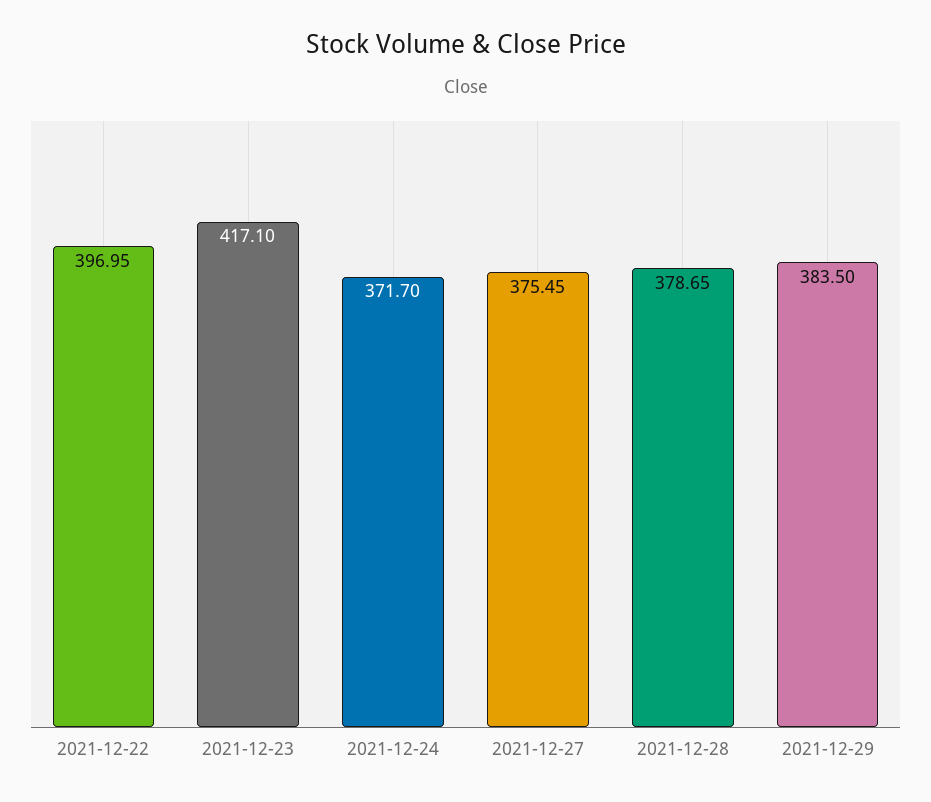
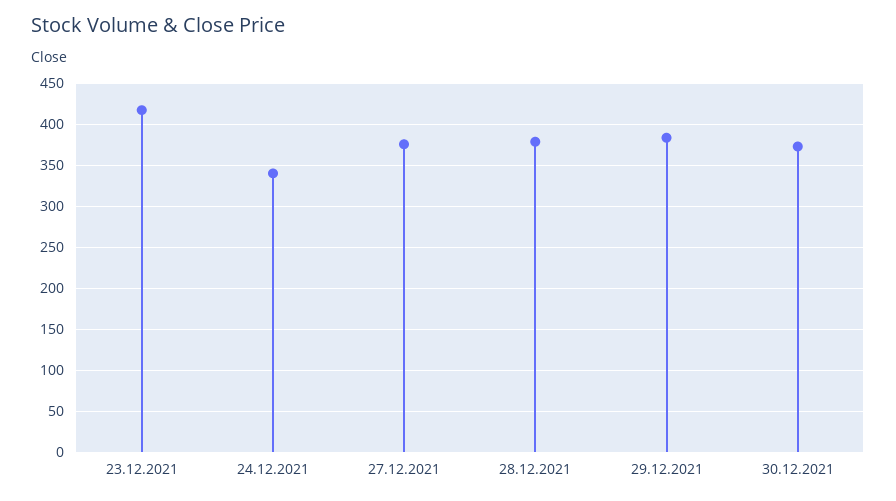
2021-12-22: 396.95 -> none
2021-12-24: 371.7 -> 340
30.12.2021: none -> 370

